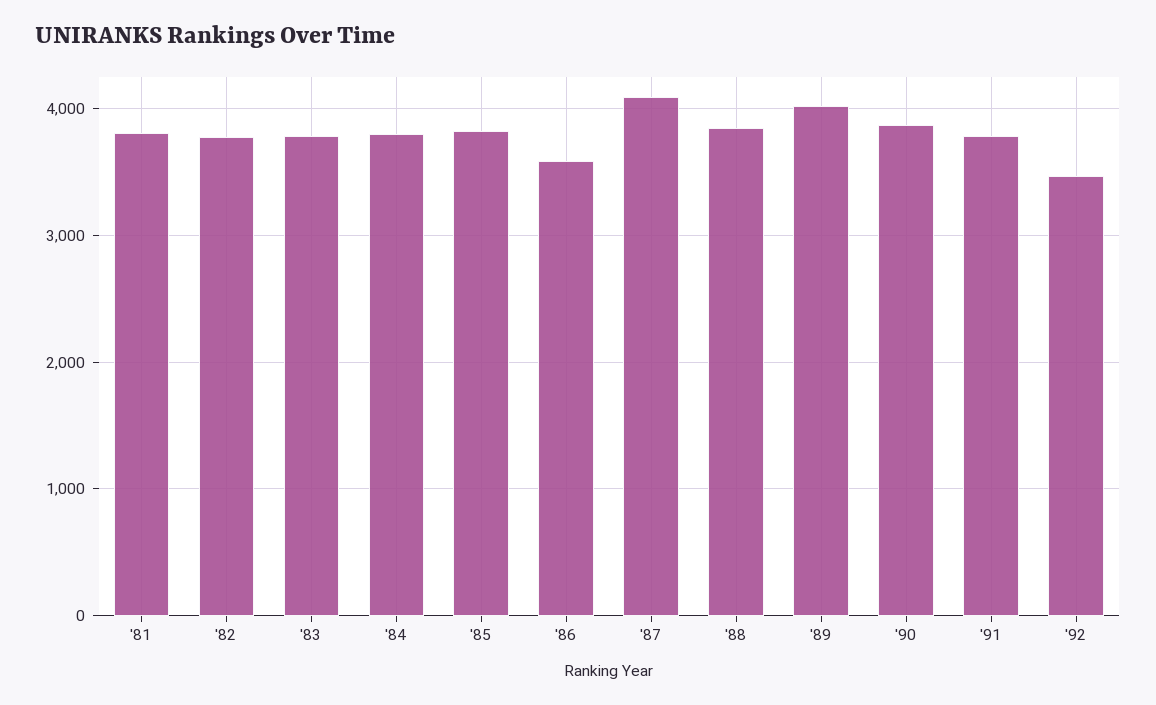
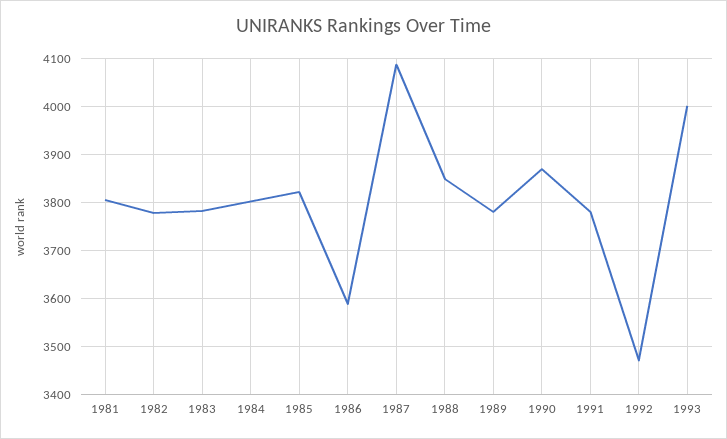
'89: 4000 -> 3780
1993: none -> 4000

